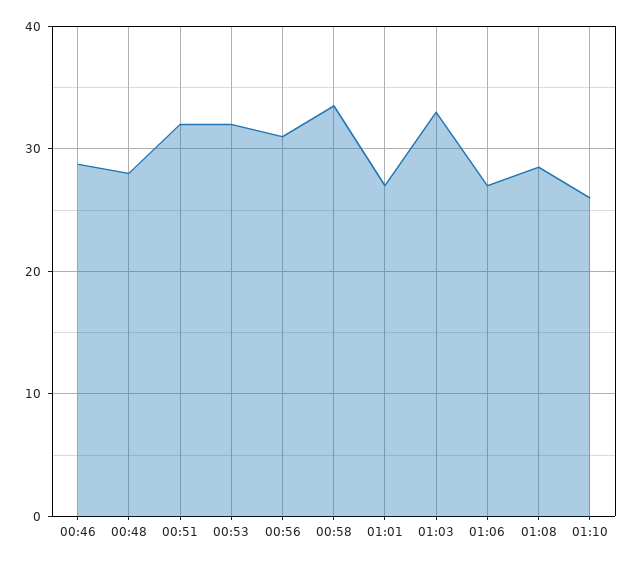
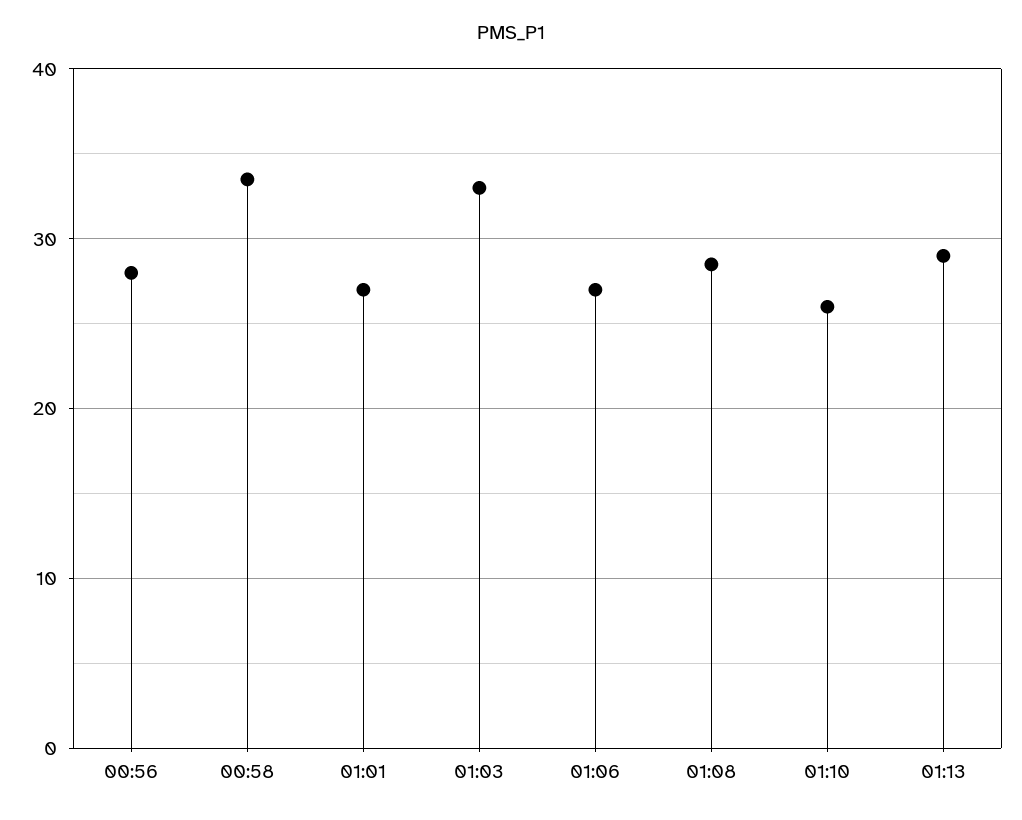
00:46: 29 -> none
00:48: 28 -> none
00:51: 32 -> none
00:53: 32 -> none
00:56: 31 -> 28
01:13: none -> 29

